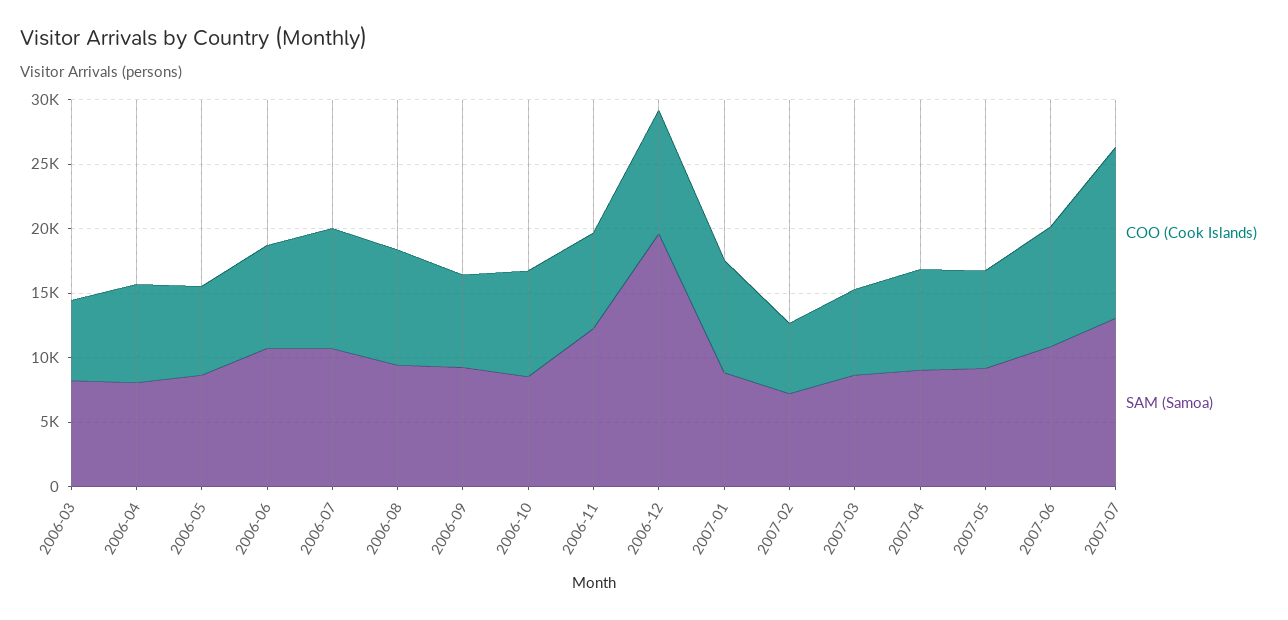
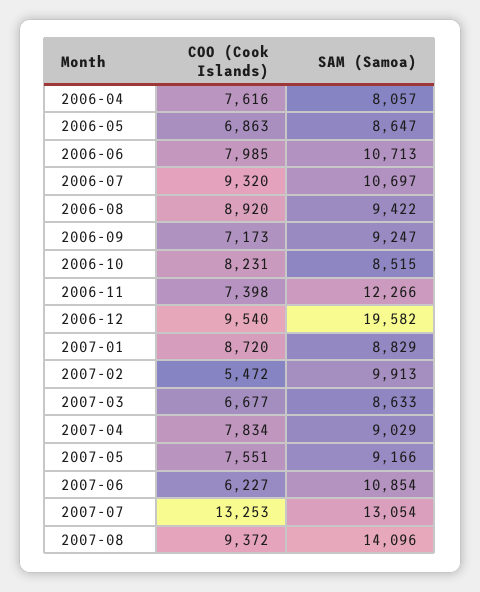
COO (Cook Islands), 2006-03: 6000 -> none
SAM (Samoa), 2006-03: 8000 -> none
SAM (Samoa), 2007-02: 7000 -> 9913
COO (Cook Islands), 2007-06: 9000 -> 6227
COO (Cook Islands), 2007-08: none -> 9372
SAM (Samoa), 2007-08: none -> 14096

